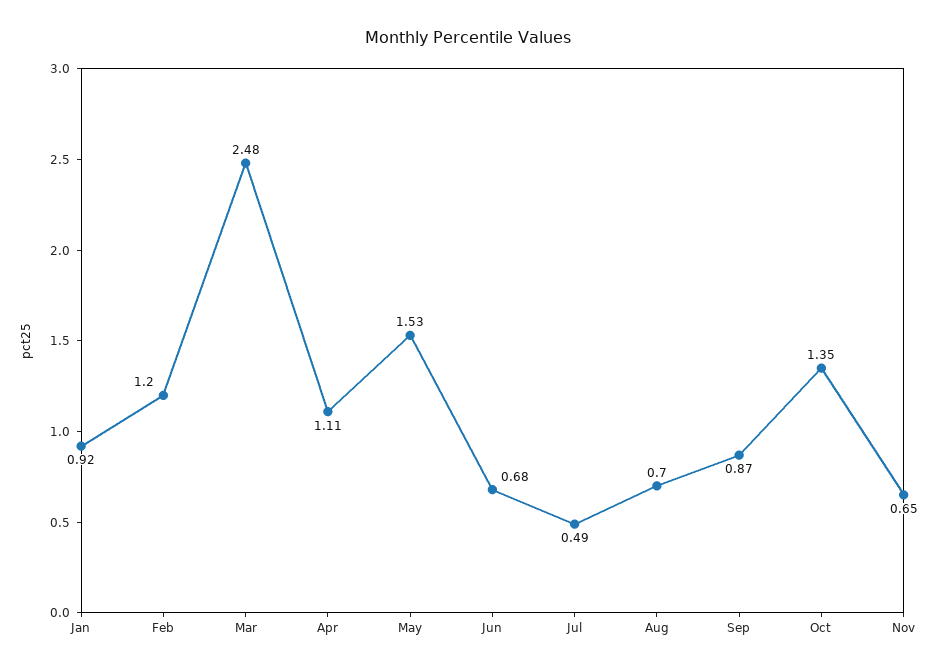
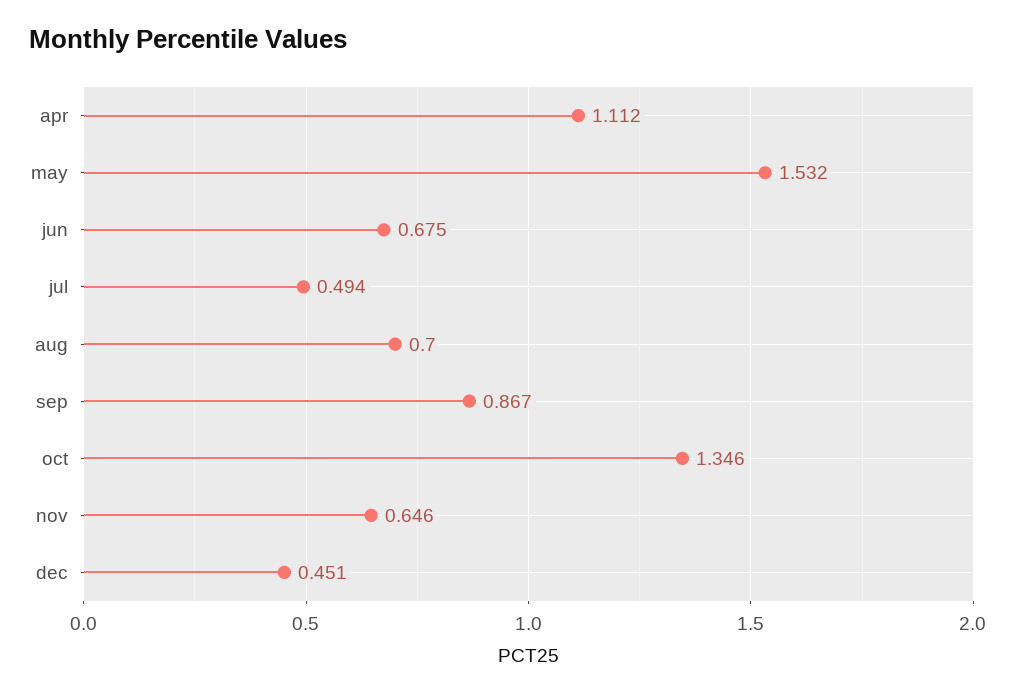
Jan: 0.92 -> none
Feb: 1.2 -> none
Mar: 2.48 -> none
dec: none -> 0.451

